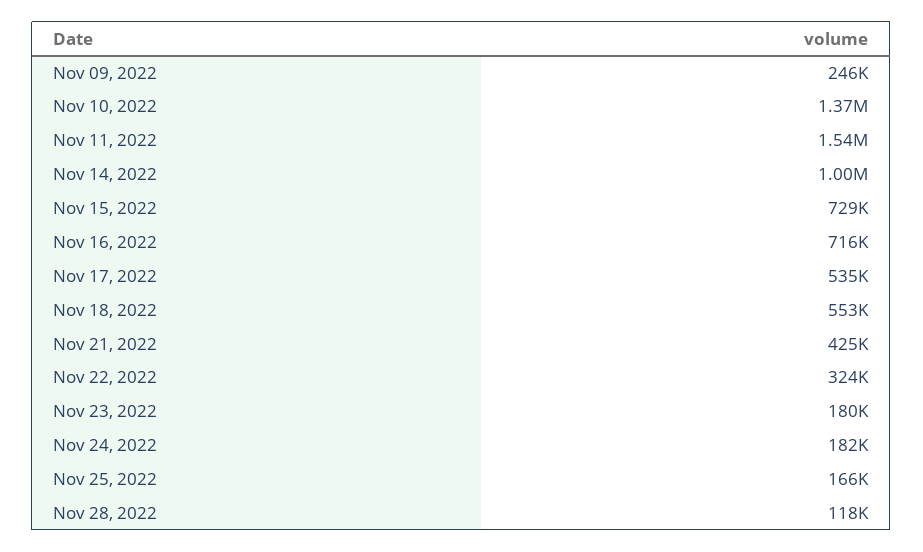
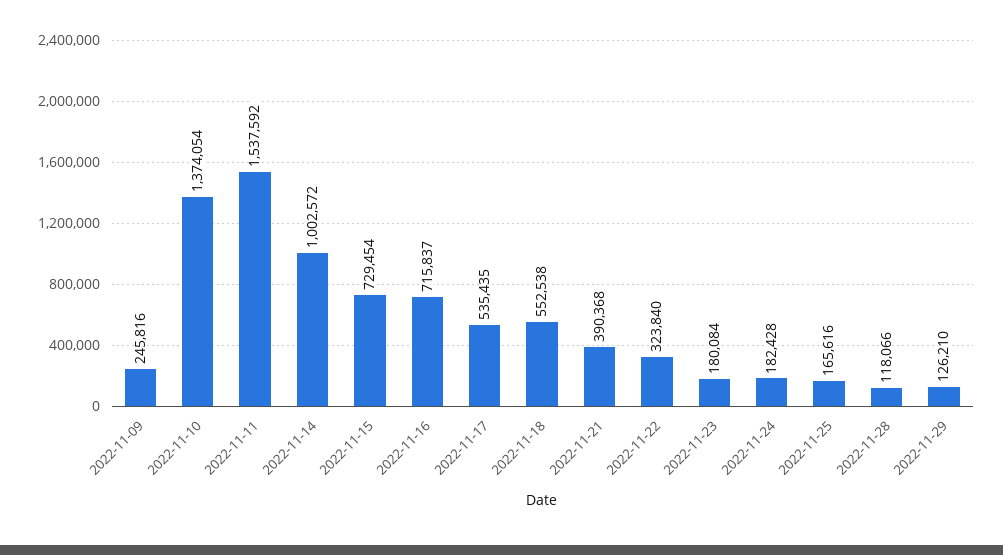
Nov 21, 2022: 425000 -> 390368
2022-11-29: none -> 126210

